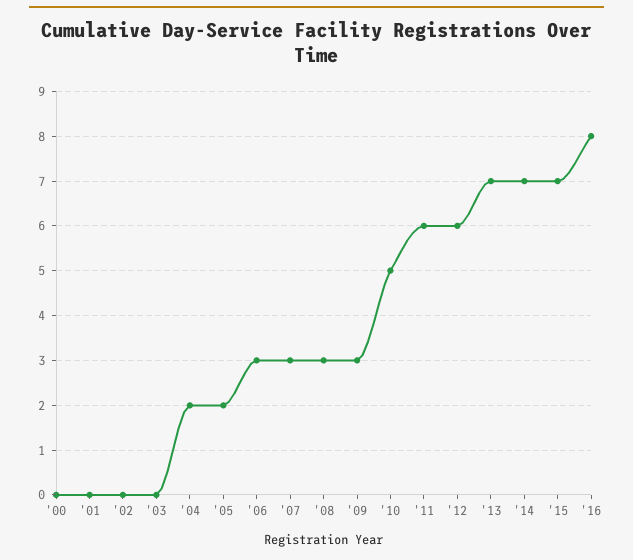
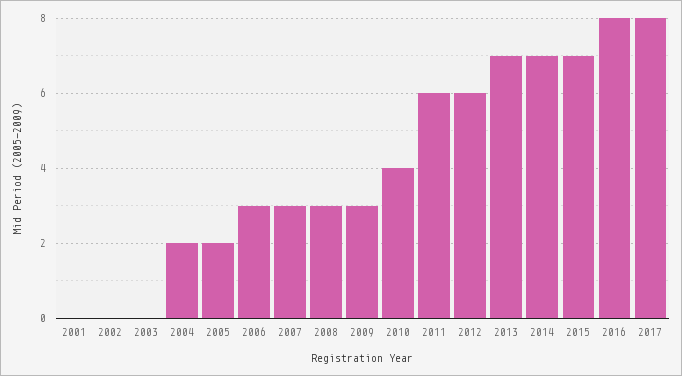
'00: 0 -> none
'10: 5 -> 4
2017: none -> 8

